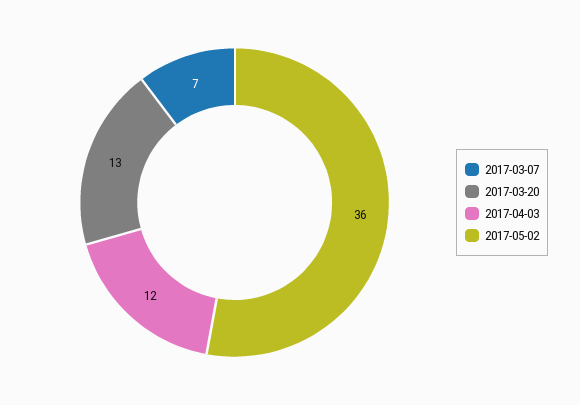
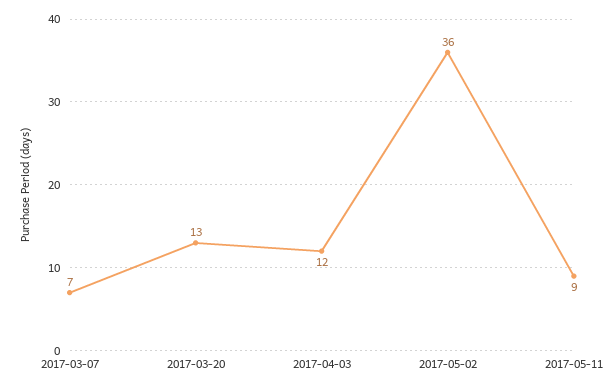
2017-05-11: none -> 9

